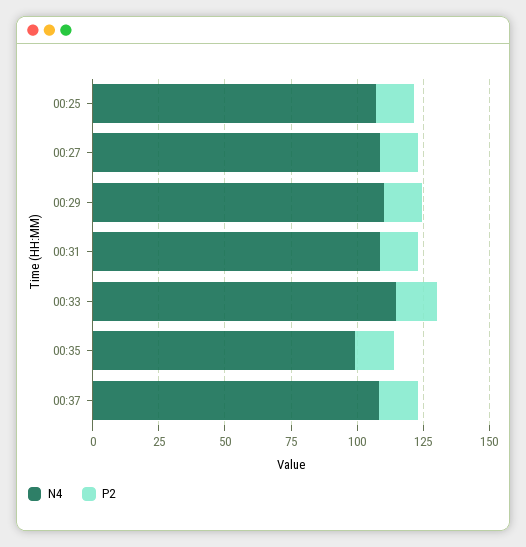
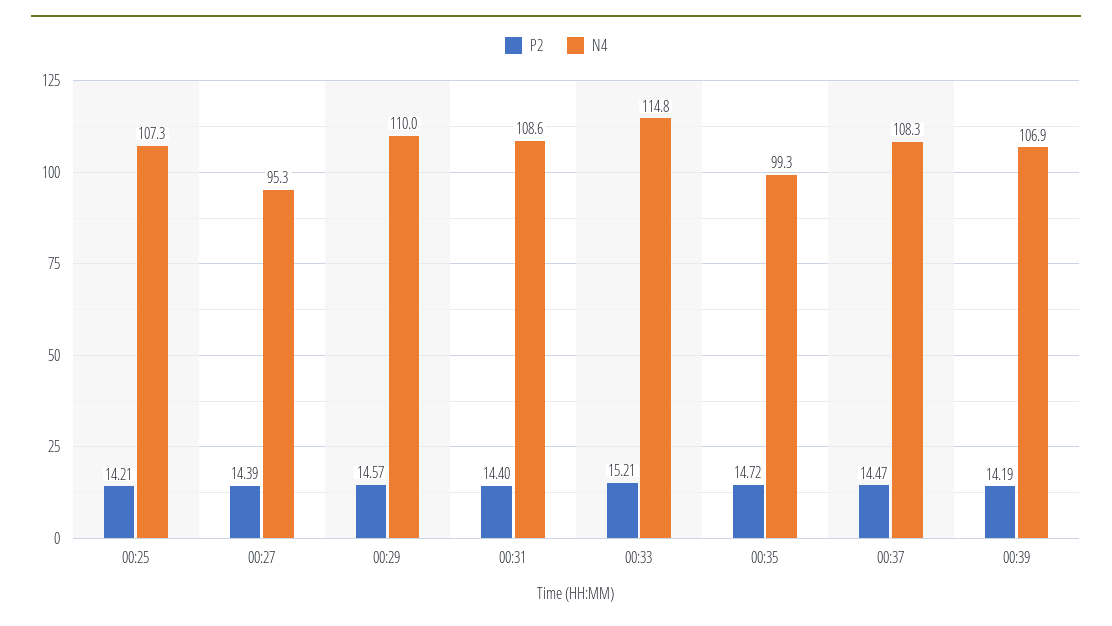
N4, 00:27: 110 -> 95.3
P2, 00:39: none -> 14.19
N4, 00:39: none -> 106.9

